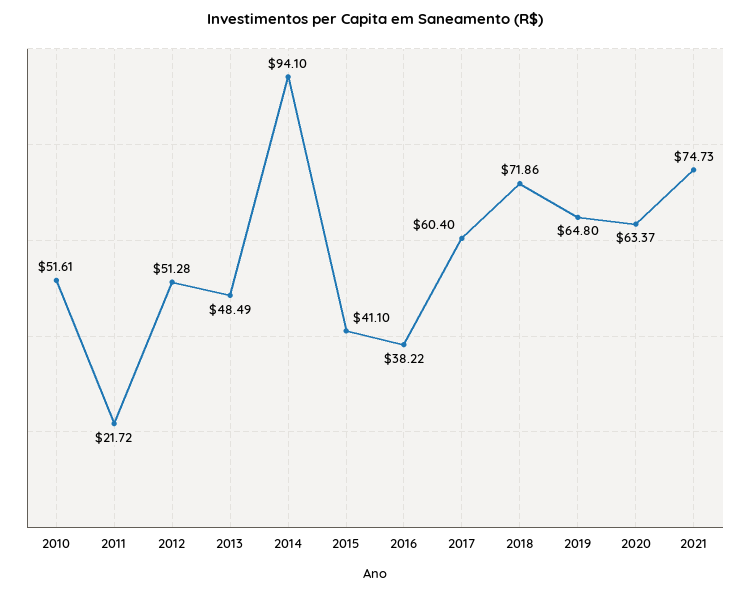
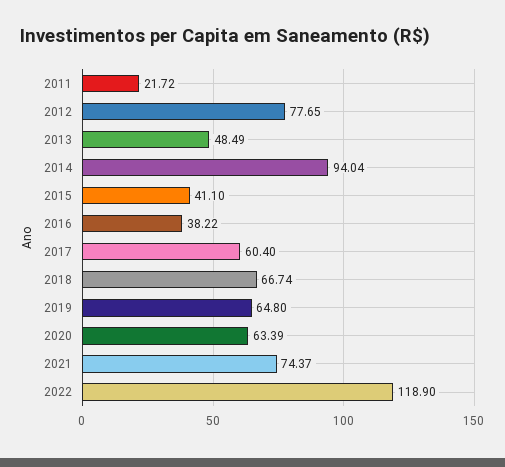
2010: 51.61 -> none
2012: 51.28 -> 77.65
2014: 94.1 -> 94.04
2018: 71.86 -> 66.74
2020: 63.37 -> 63.39
2021: 74.73 -> 74.37
2022: none -> 118.9

